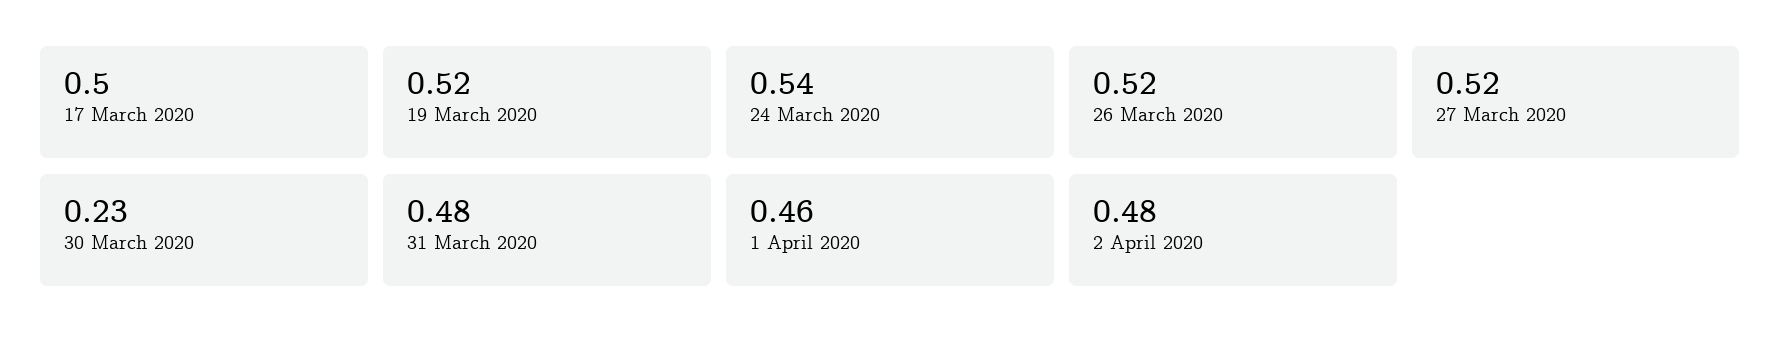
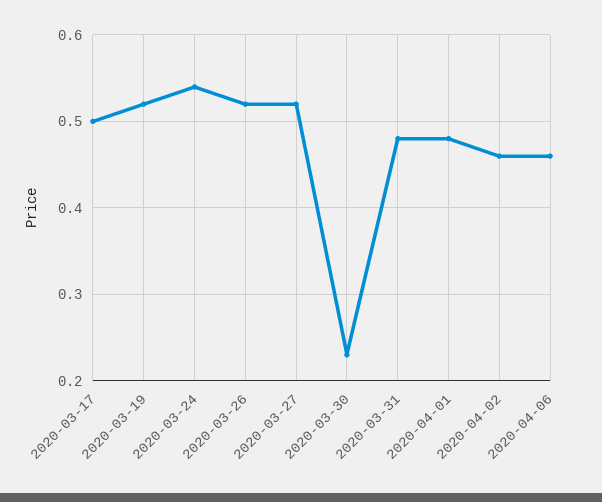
1 April 2020: 0.46 -> 0.48
2 April 2020: 0.48 -> 0.46
2020-04-06: none -> 0.46

